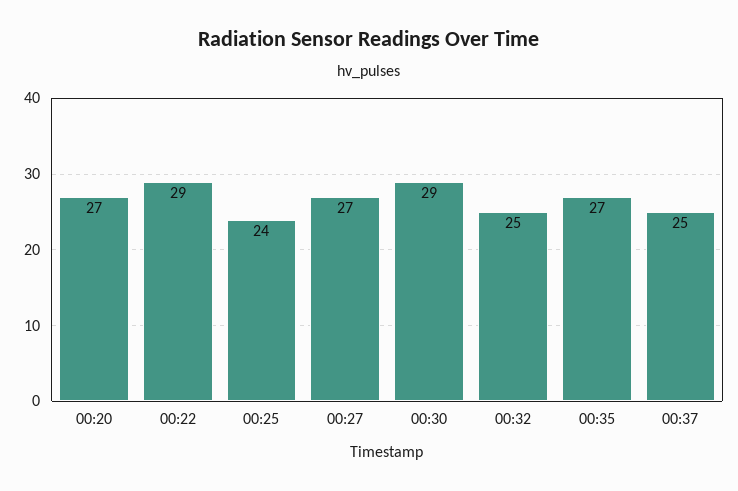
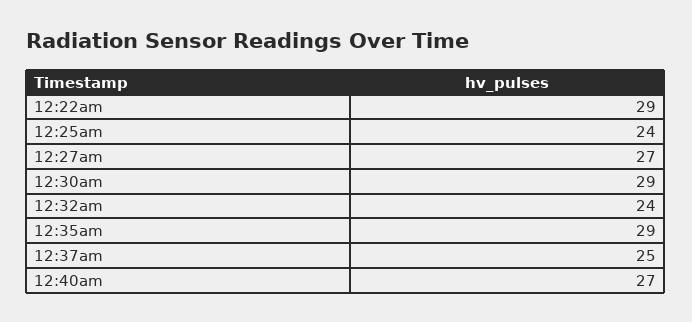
00:20: 27 -> none
00:32: 25 -> 24
00:35: 27 -> 29
12:40am: none -> 27

